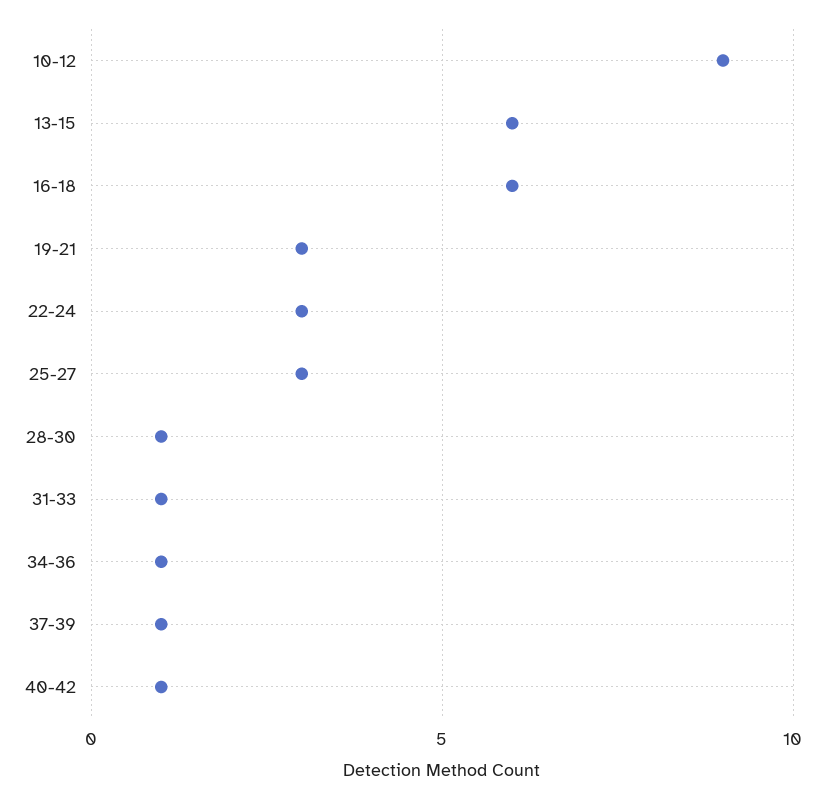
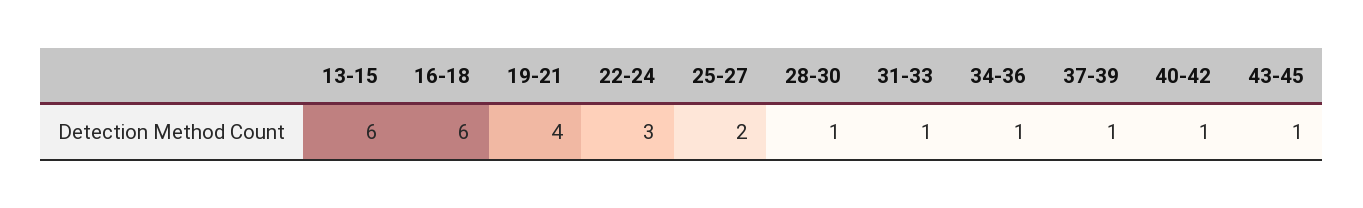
10-12: 9 -> none
19-21: 3 -> 4
25-27: 3 -> 2
43-45: none -> 1

